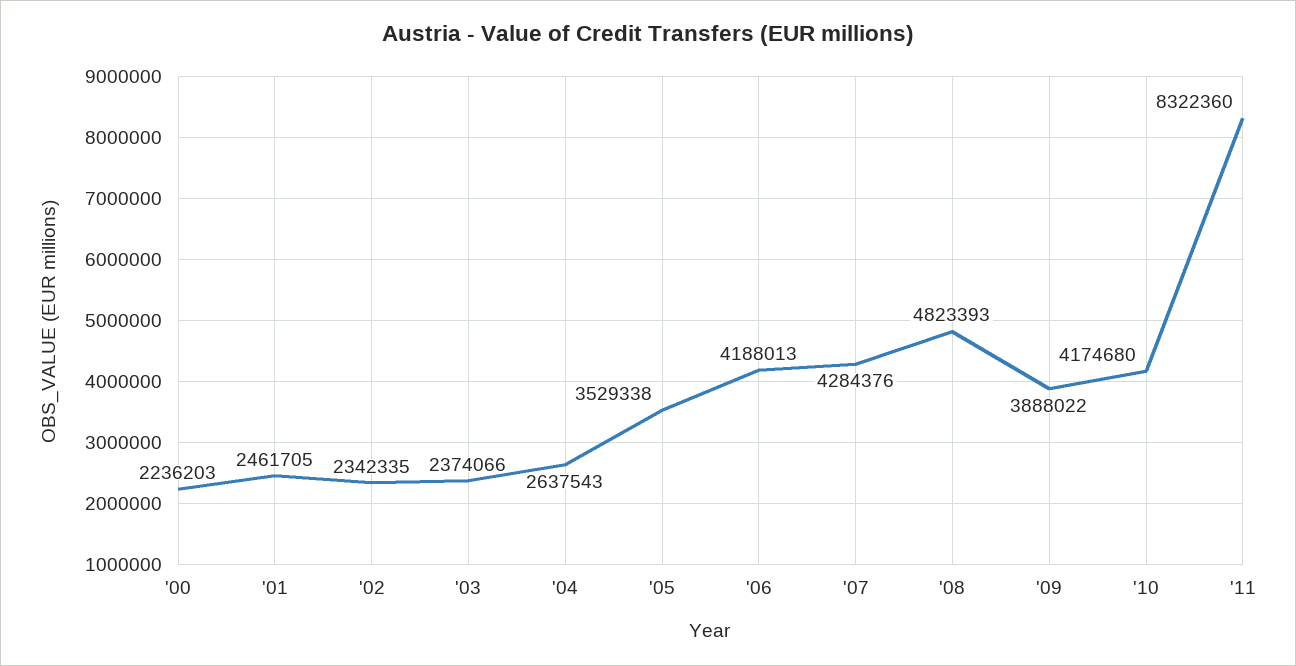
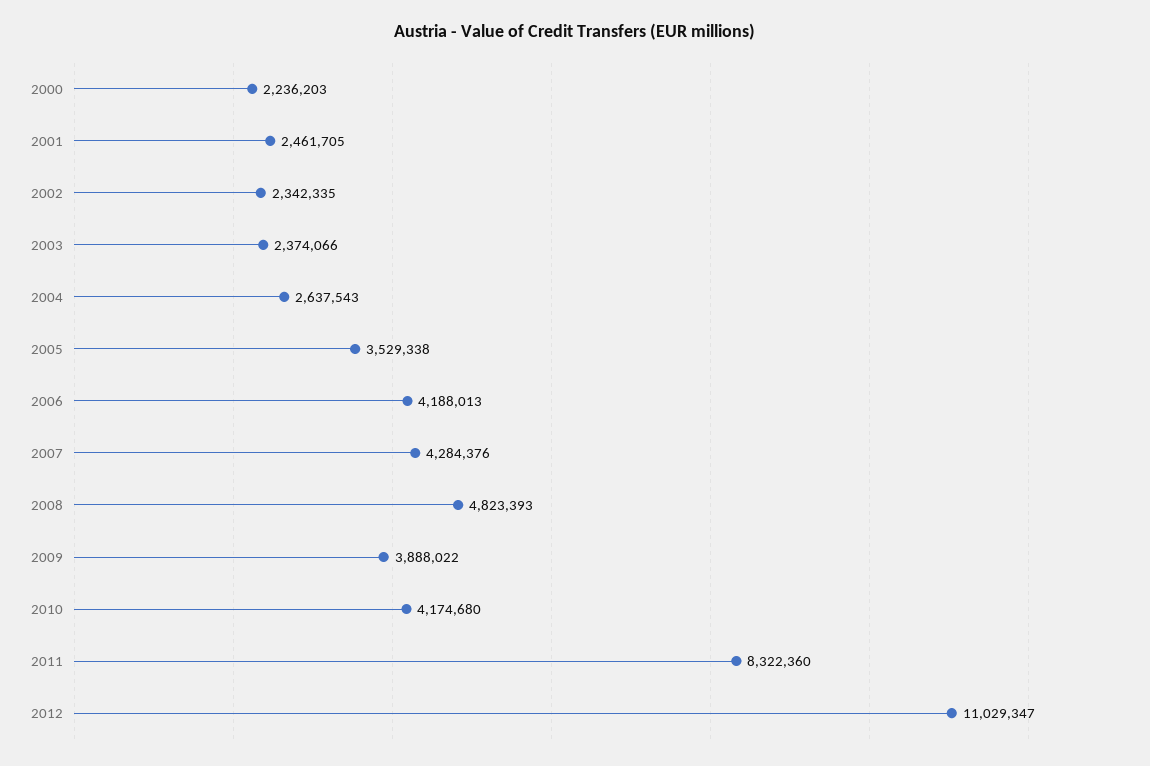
2012: none -> 11029347

